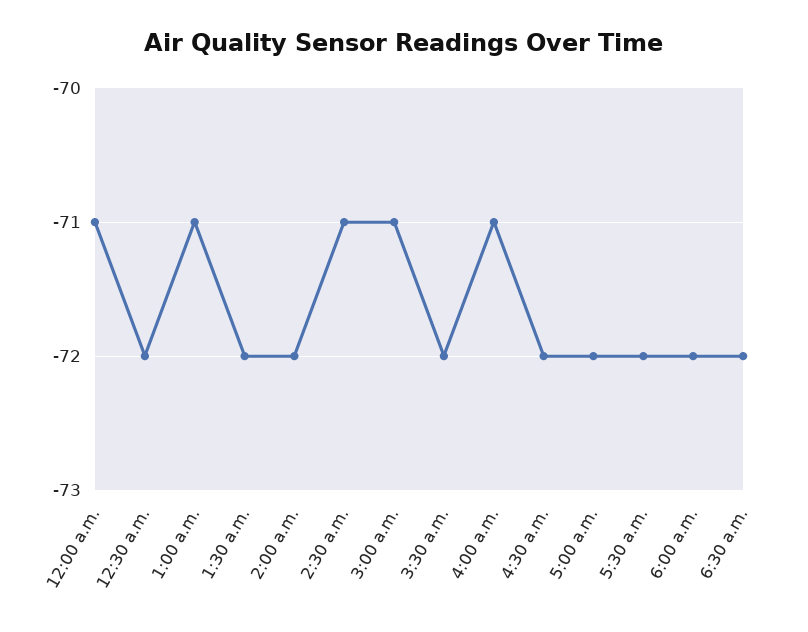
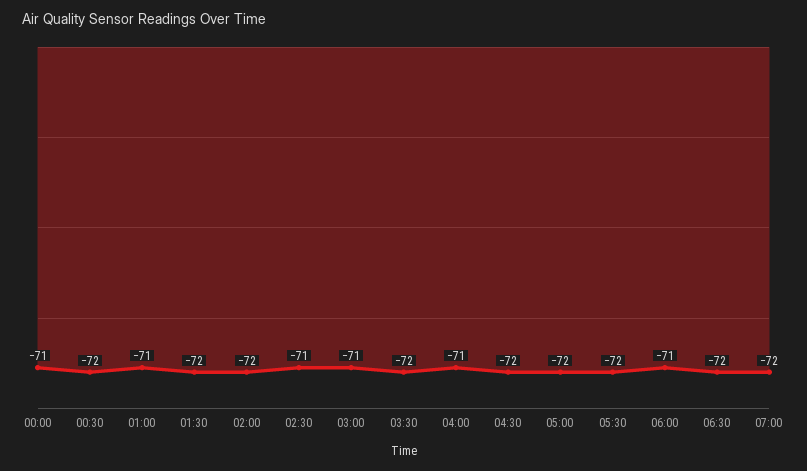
6:00 a.m.: -72 -> -71
07:00: none -> -72

